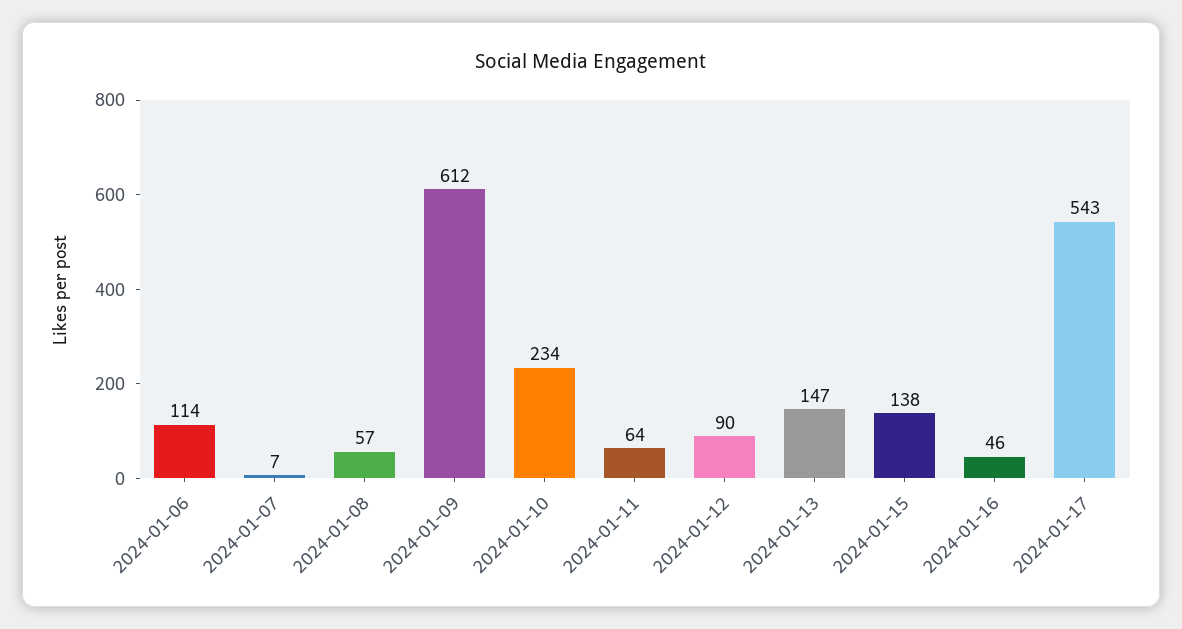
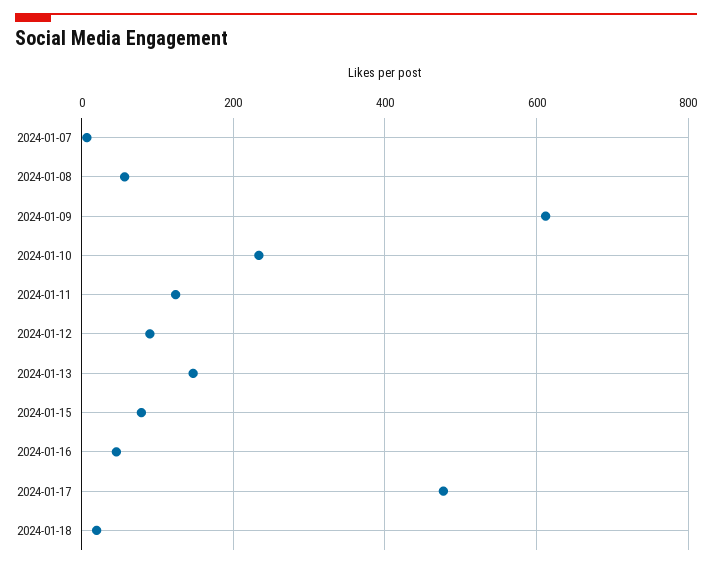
2024-01-06: 114 -> none
2024-01-11: 64 -> 120
2024-01-15: 138 -> 80
2024-01-17: 543 -> 480
2024-01-18: none -> 20

